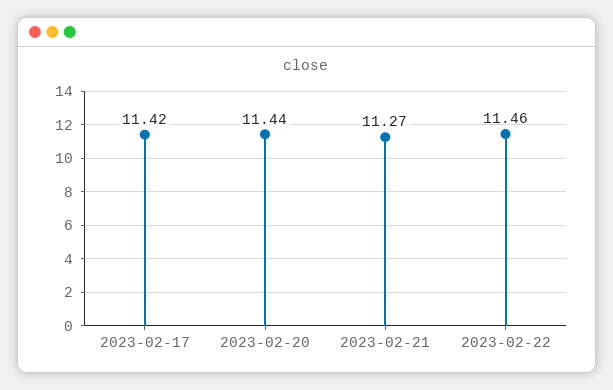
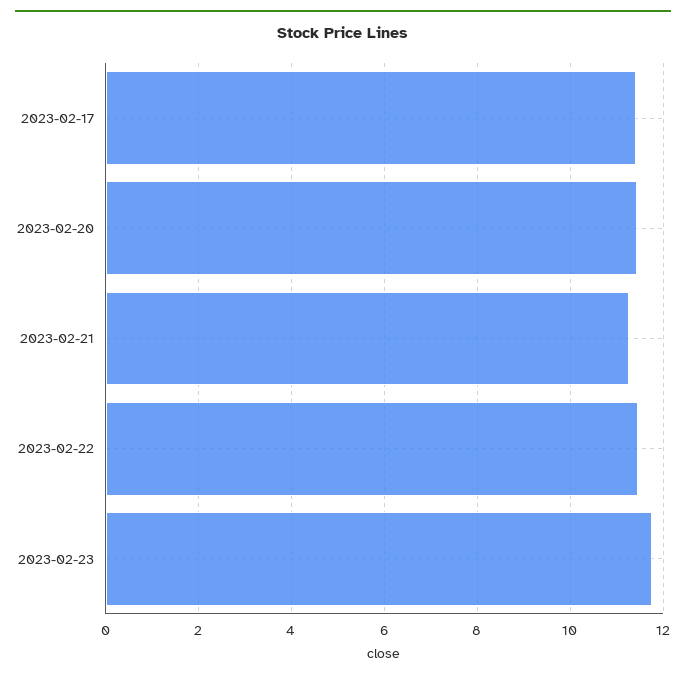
2023-02-23: none -> 11.8

